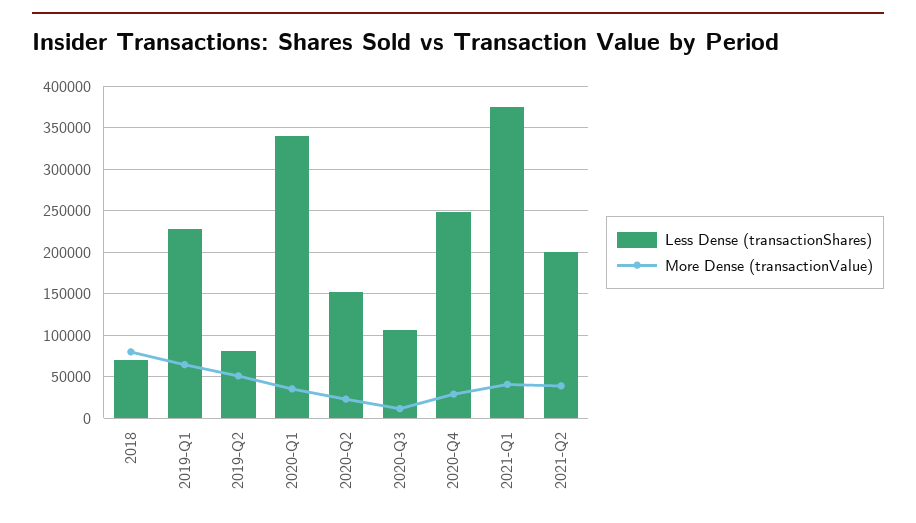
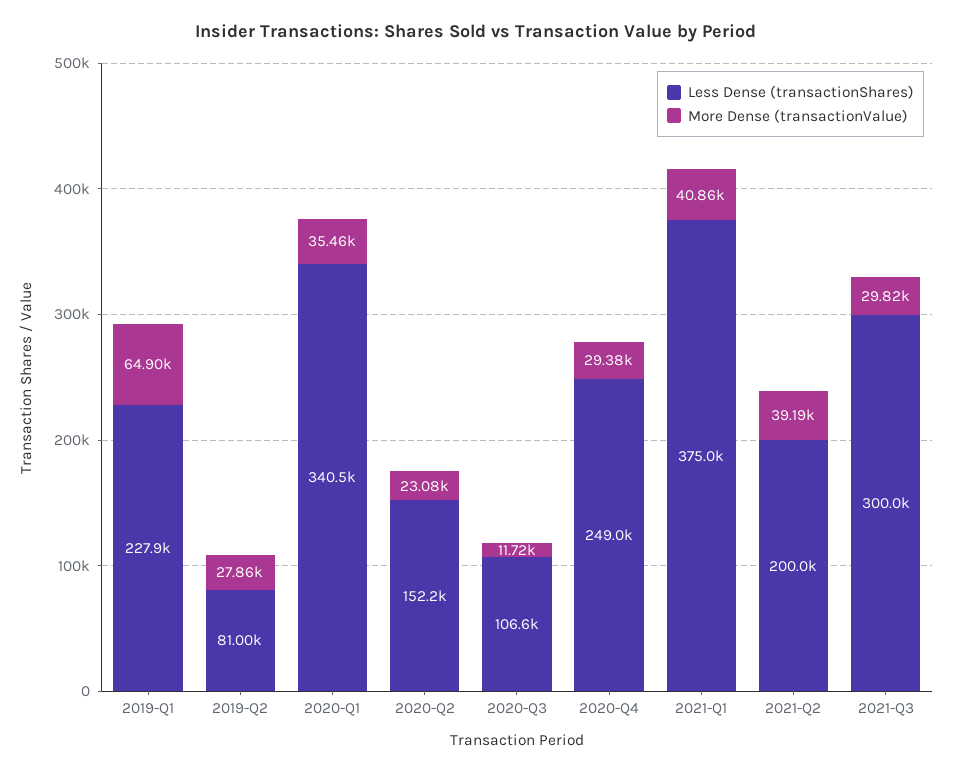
Less Dense (transactionShares), 2018: 70000 -> none
More Dense (transactionValue), 2018: 80000 -> none
More Dense (transactionValue), 2019-Q2: 50000 -> 27860
Less Dense (transactionShares), 2021-Q3: none -> 300000
More Dense (transactionValue), 2021-Q3: none -> 29820

